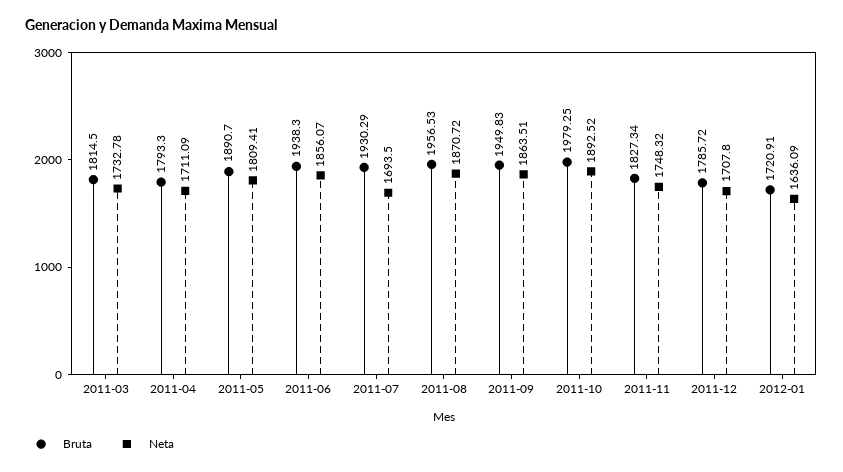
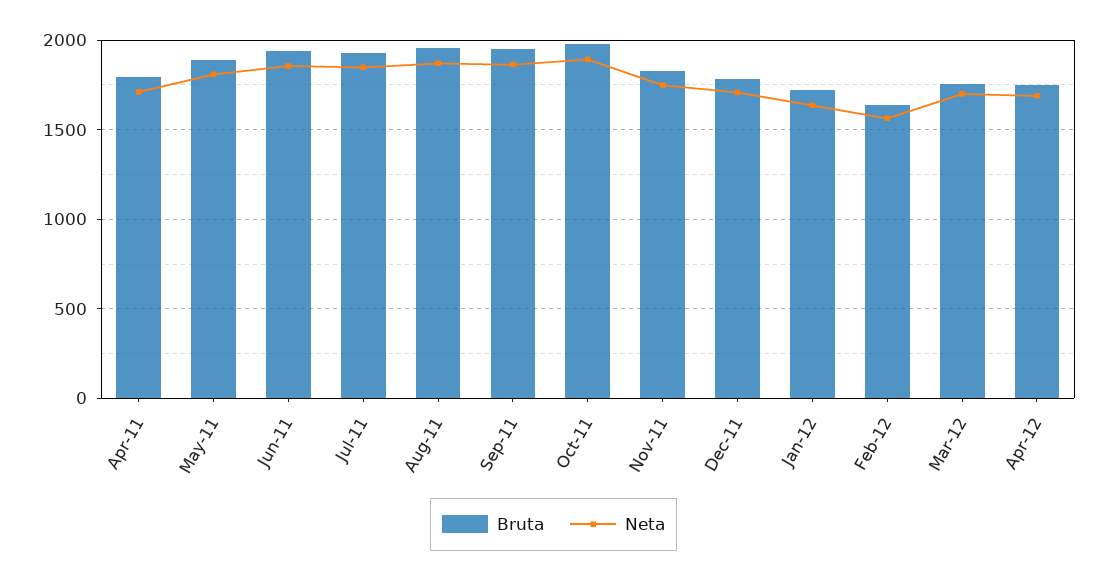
Bruta, 2011-03: 1814.5 -> none
Neta, 2011-03: 1732.78 -> none
Neta, 2011-07: 1693.5 -> 1850
Bruta, Feb-12: none -> 1650
Neta, Feb-12: none -> 1550
Bruta, Mar-12: none -> 1750
Neta, Mar-12: none -> 1700
Bruta, Apr-12: none -> 1750
Neta, Apr-12: none -> 1700

